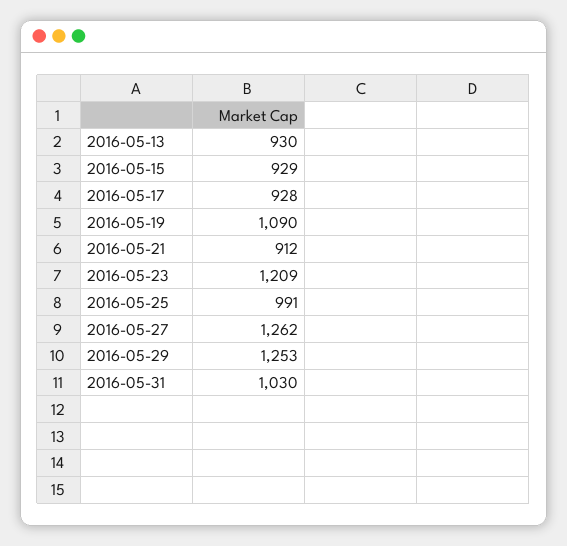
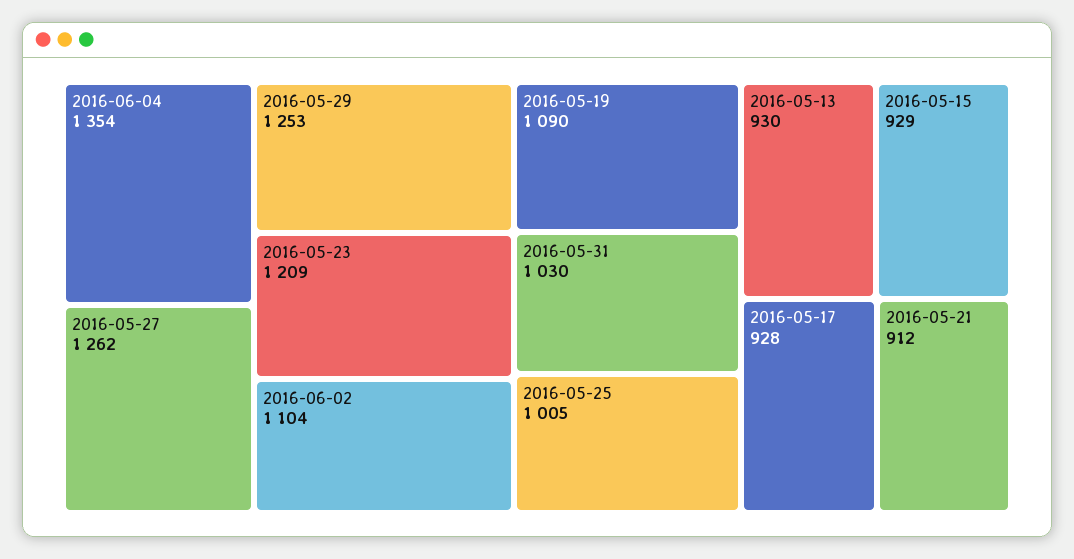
2016-05-25: 991 -> 1005
2016-06-04: none -> 1354
2016-06-02: none -> 1104

